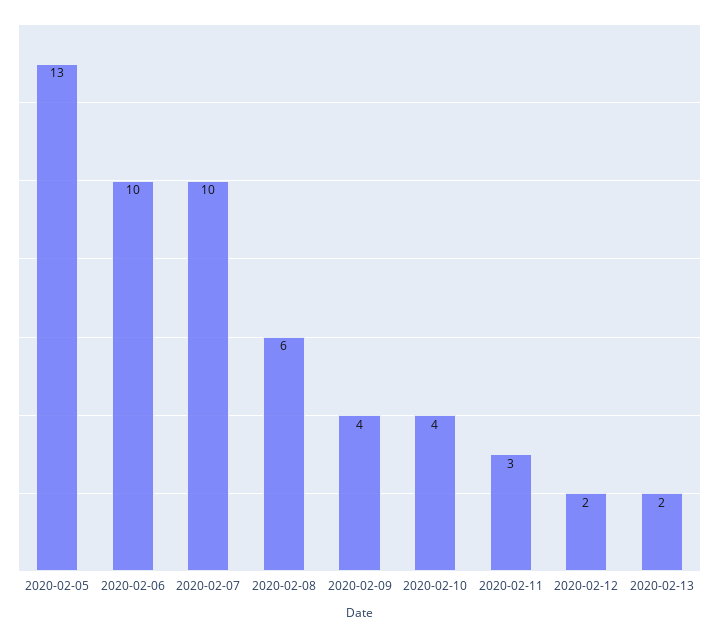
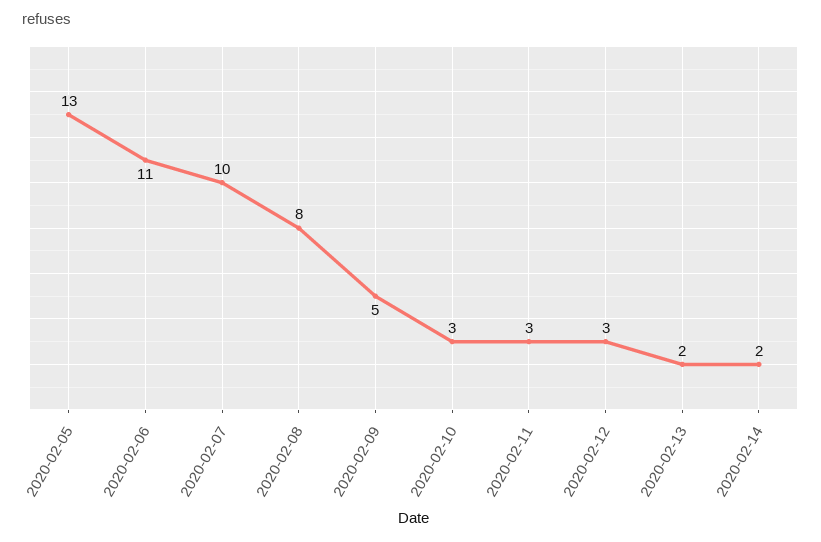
2020-02-06: 10 -> 11
2020-02-08: 6 -> 8
2020-02-09: 4 -> 5
2020-02-10: 4 -> 3
2020-02-12: 2 -> 3
2020-02-14: none -> 2

